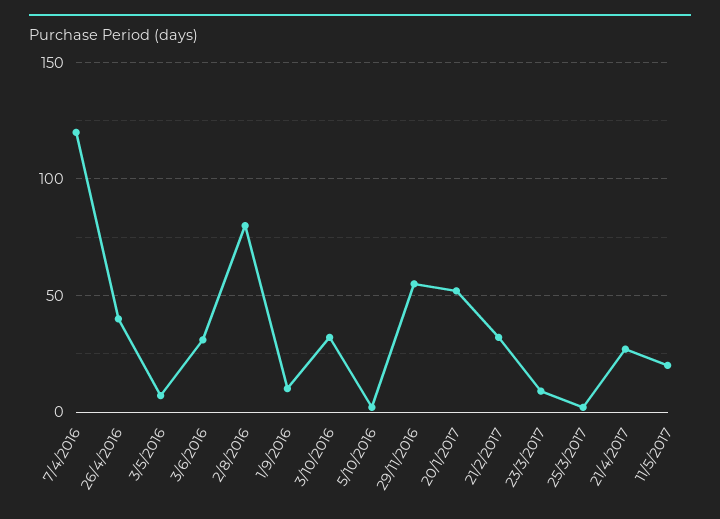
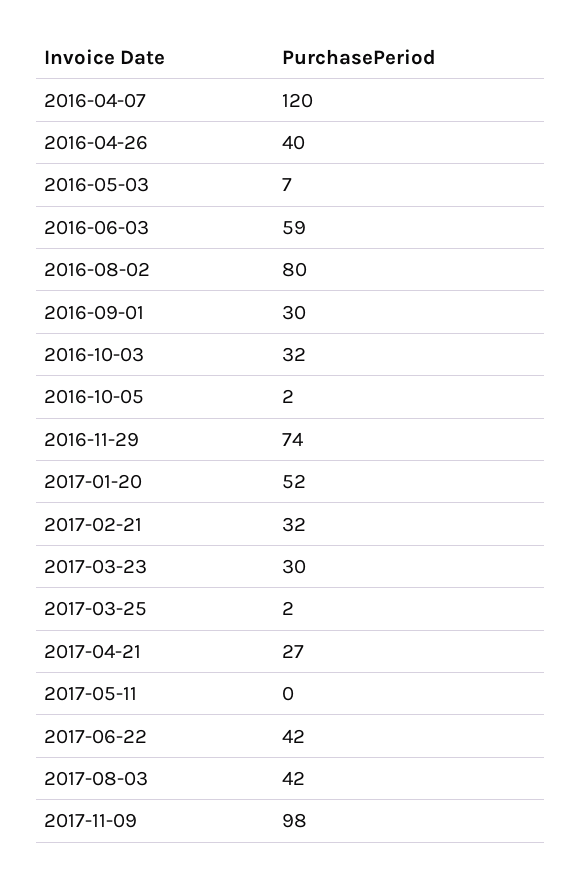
3/6/2016: 30 -> 59
1/9/2016: 10 -> 30
29/11/2016: 55 -> 74
23/3/2017: 10 -> 30
11/5/2017: 20 -> 0
2017-06-22: none -> 42
2017-08-03: none -> 42
2017-11-09: none -> 98

